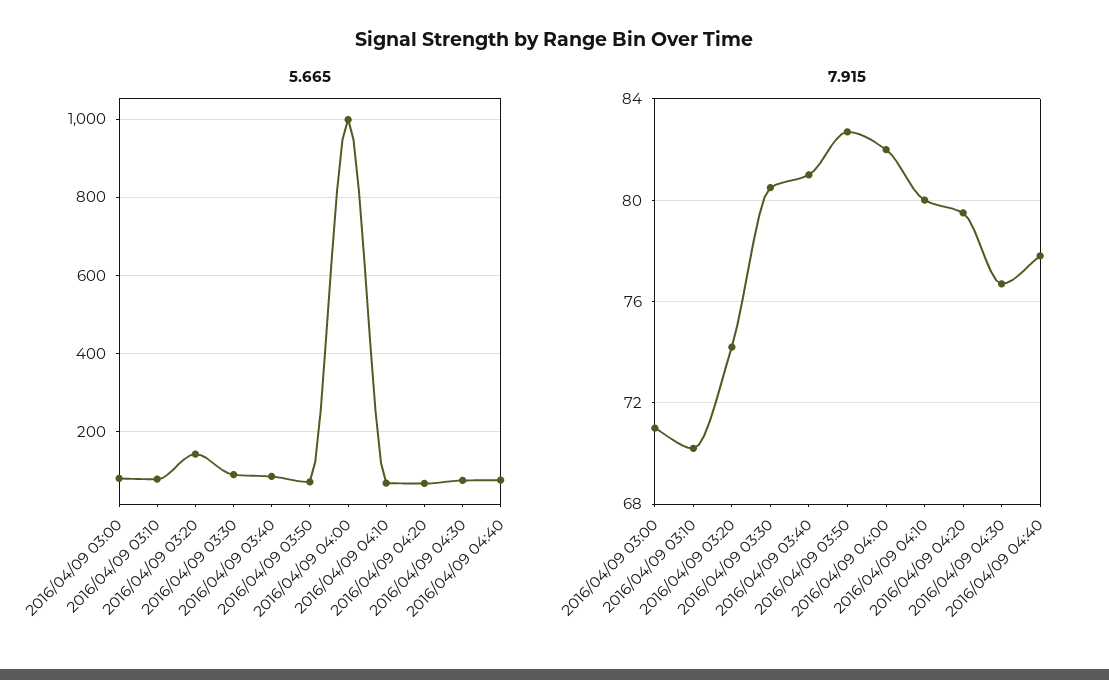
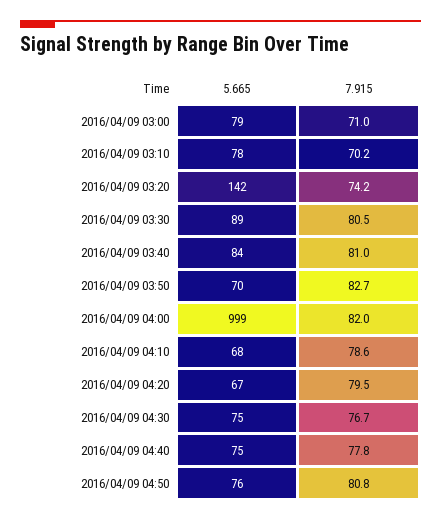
7.915, 2016/04/09 04:10: 80 -> 78.6
5.665, 2016/04/09 04:50: none -> 76
7.915, 2016/04/09 04:50: none -> 80.8

